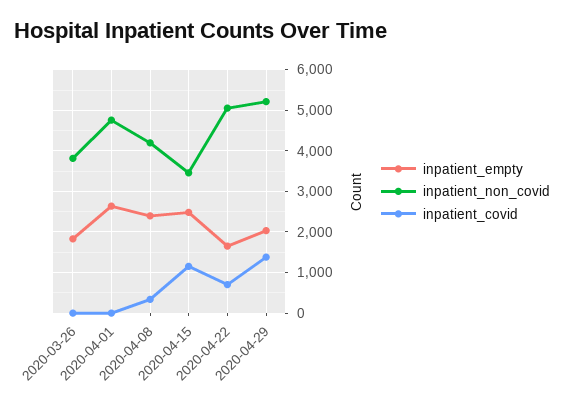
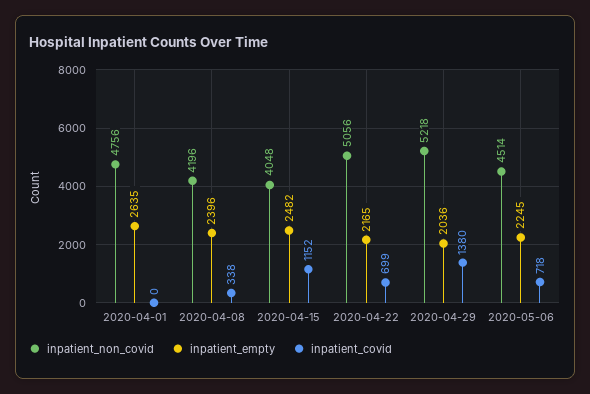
inpatient_empty, 2020-03-26: 1800 -> none
inpatient_non_covid, 2020-03-26: 3800 -> none
inpatient_covid, 2020-03-26: 0 -> none
inpatient_non_covid, 2020-04-15: 3400 -> 4048
inpatient_empty, 2020-04-22: 1600 -> 2165
inpatient_non_covid, 2020-05-06: none -> 4514
inpatient_empty, 2020-05-06: none -> 2245
inpatient_covid, 2020-05-06: none -> 718

